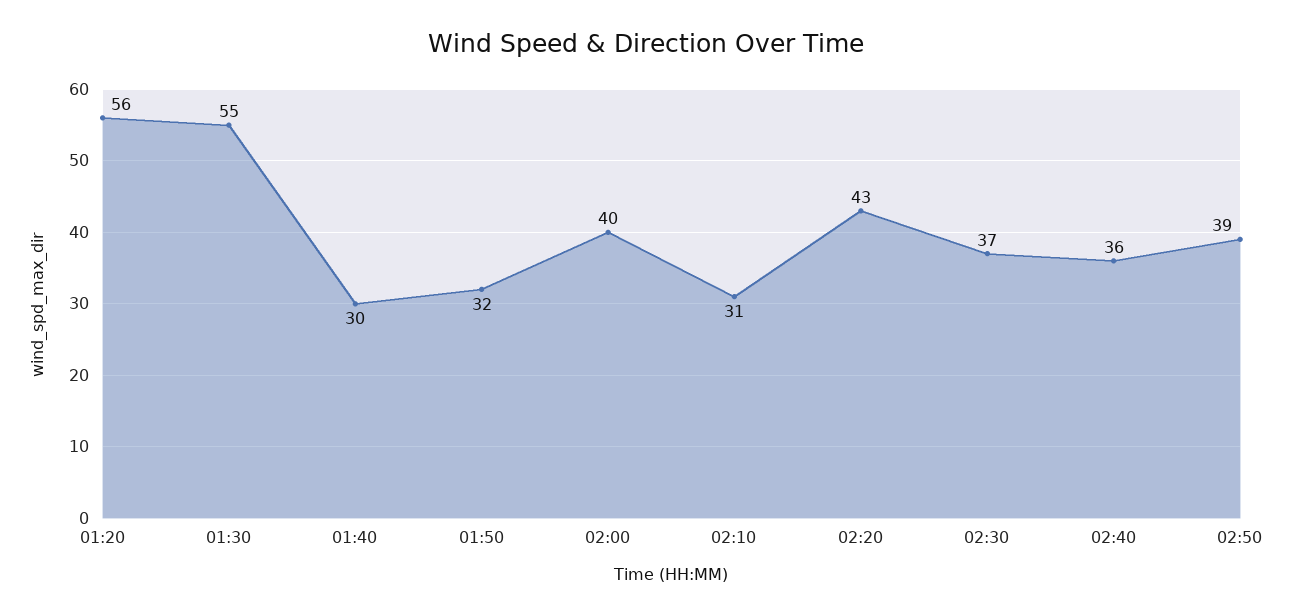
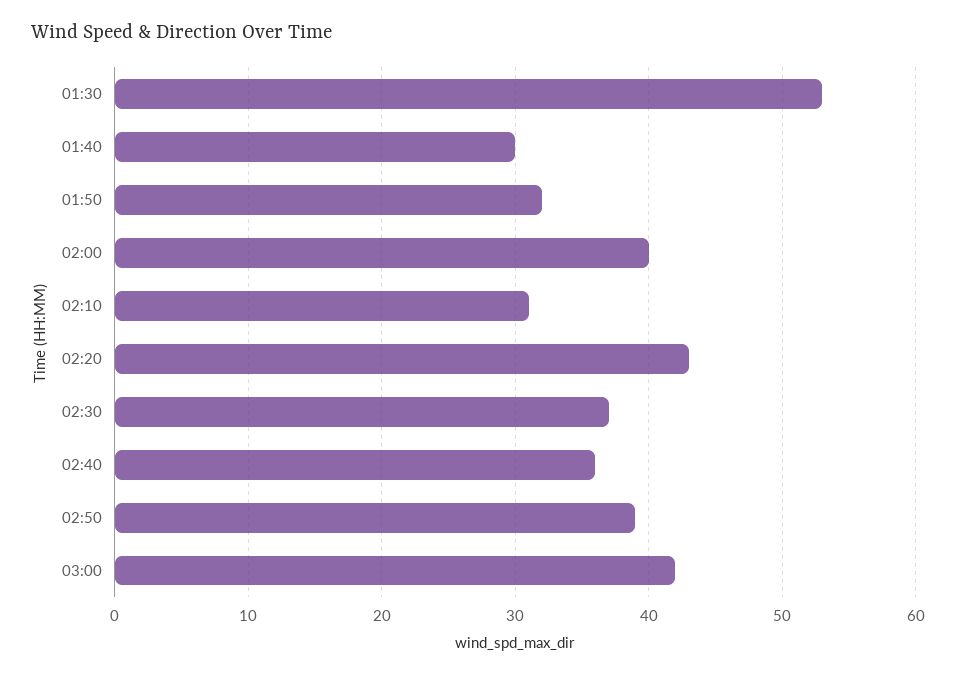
01:20: 56 -> none
01:30: 55 -> 53
03:00: none -> 42

